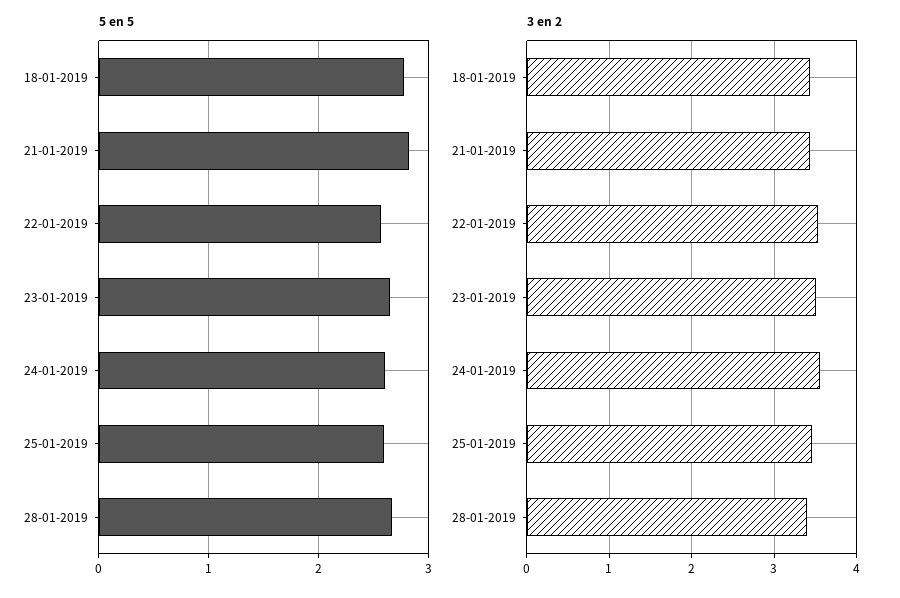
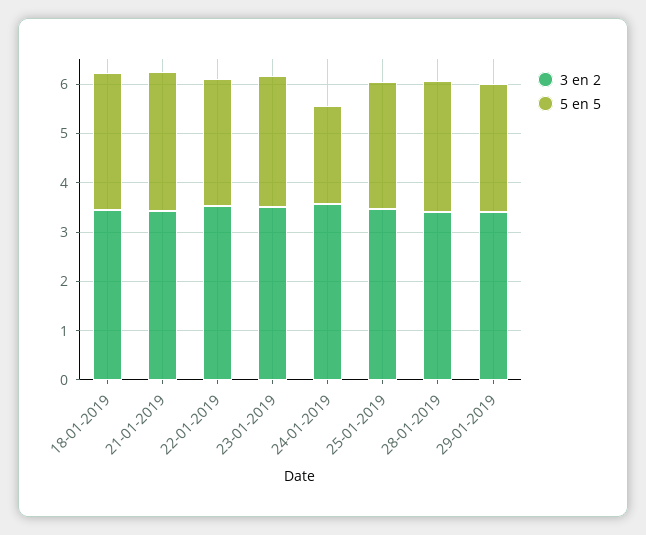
5 en 5, 24-01-2019: 2.6 -> 2
3 en 2, 29-01-2019: none -> 3.4
5 en 5, 29-01-2019: none -> 2.6

